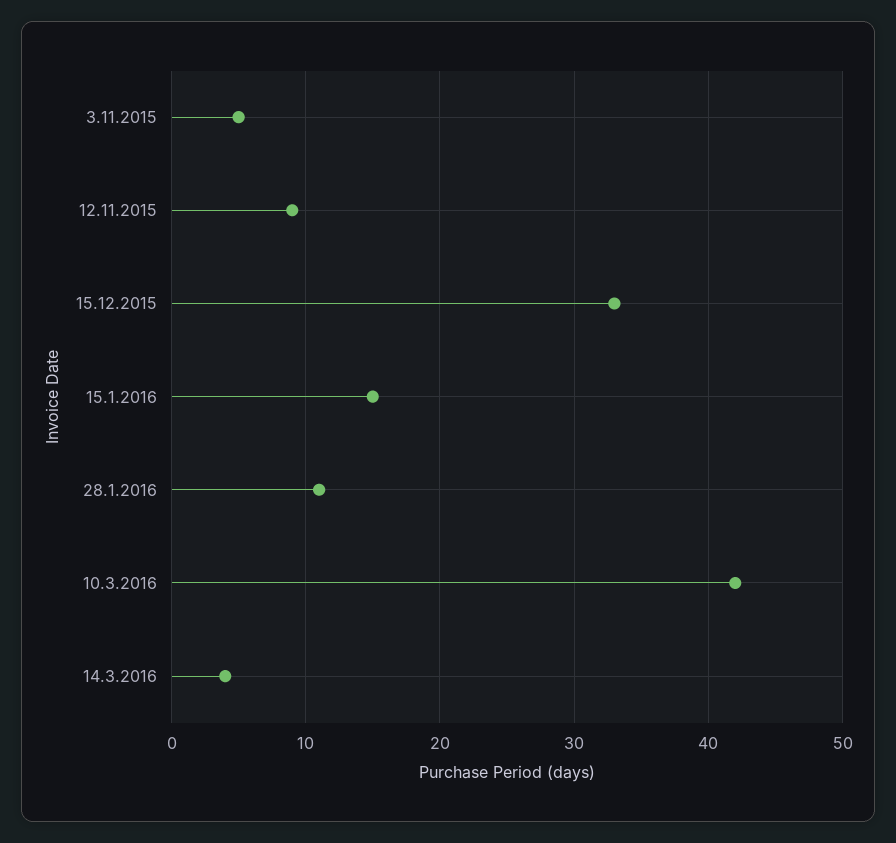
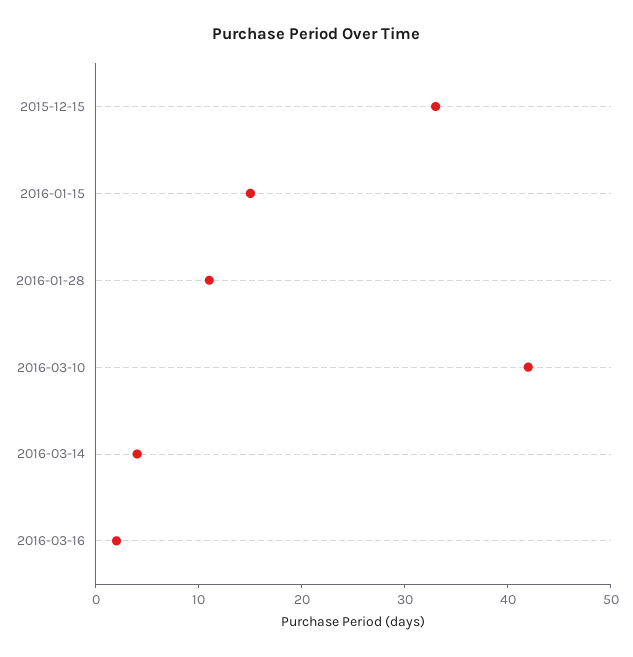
3.11.2015: 5 -> none
12.11.2015: 9 -> none
2016-03-16: none -> 2

